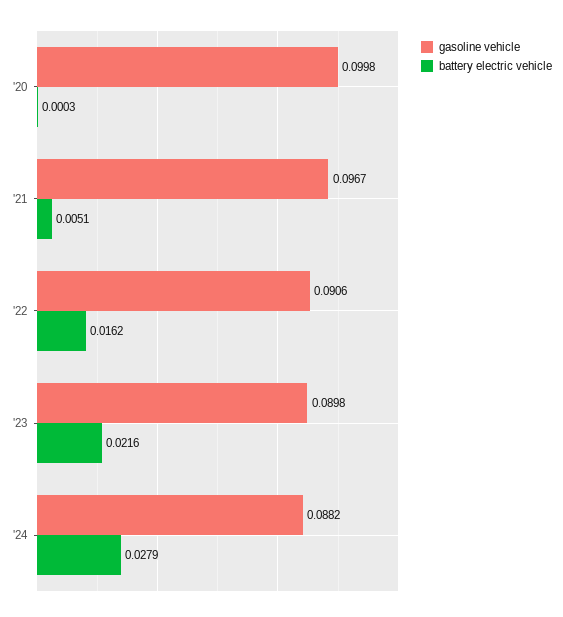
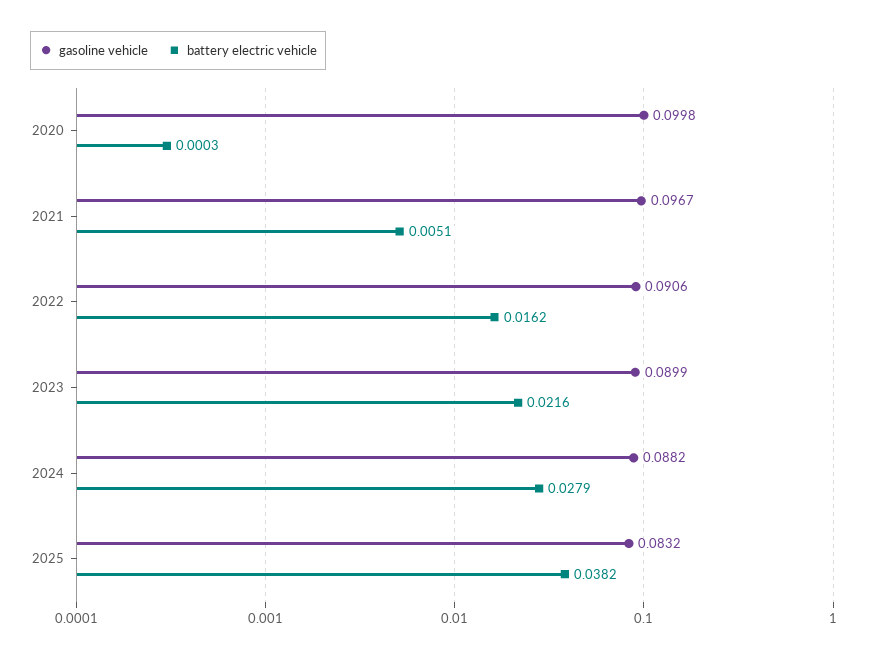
gasoline vehicle, '23: 0.0898 -> 0.0899
gasoline vehicle, 2025: none -> 0.0832
battery electric vehicle, 2025: none -> 0.0382

